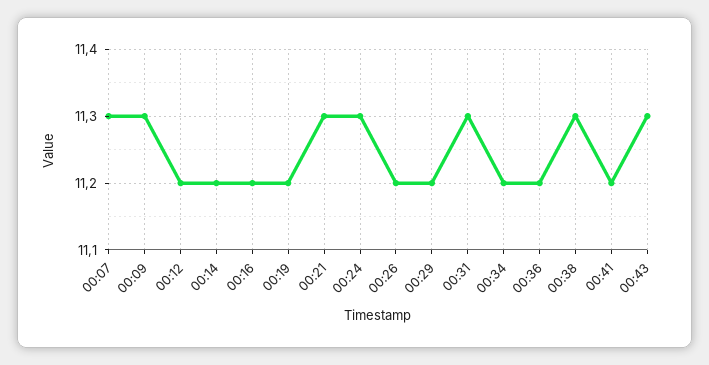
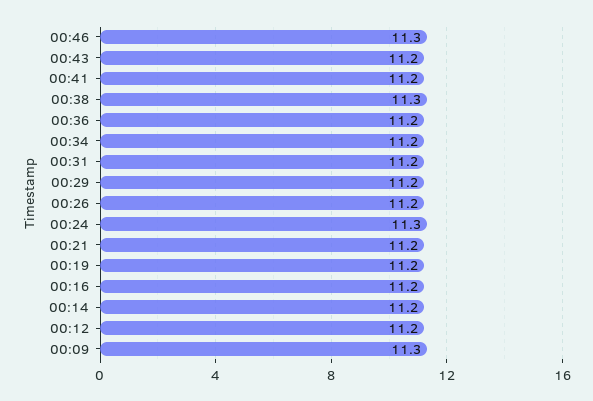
00:07: 11.3 -> none
00:21: 11.3 -> 11.2
00:31: 11.3 -> 11.2
00:43: 11.3 -> 11.2
00:46: none -> 11.3

